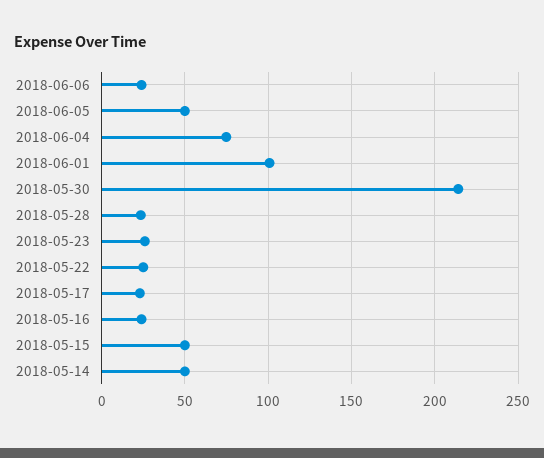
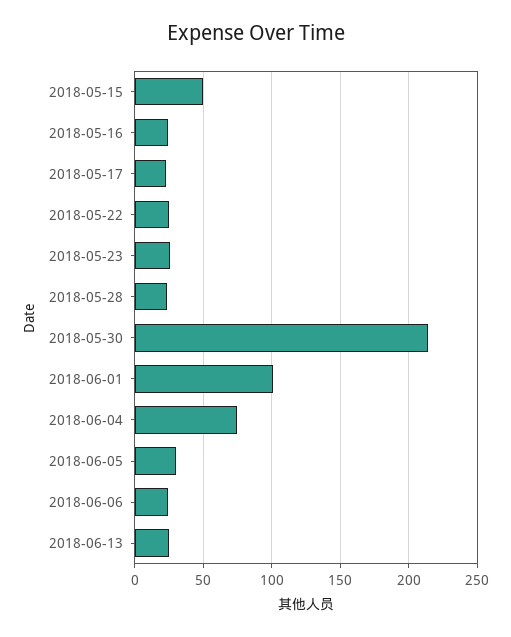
2018-06-05: 50 -> 30
2018-05-14: 50 -> none
2018-06-13: none -> 25

